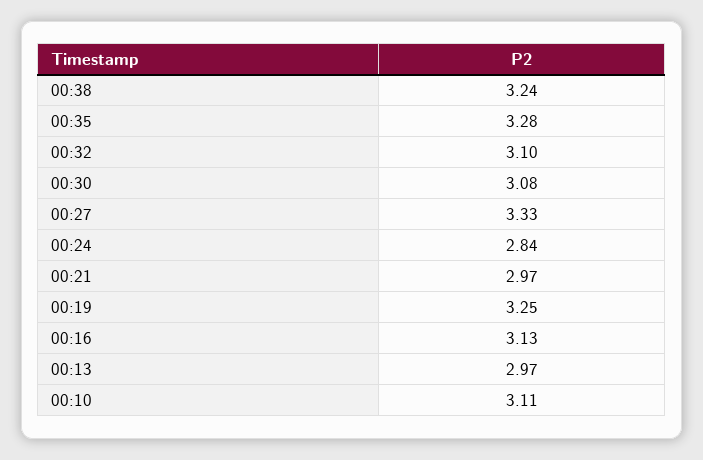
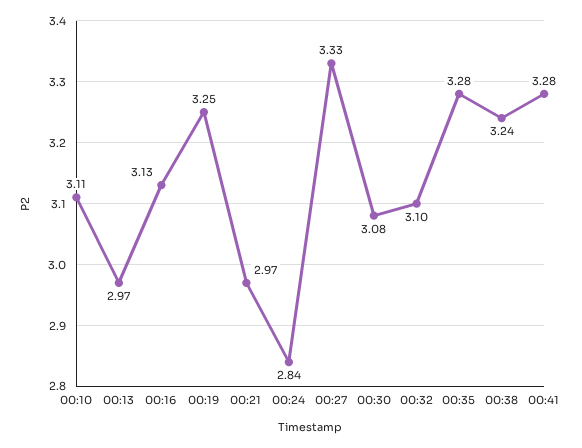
00:41: none -> 3.28

